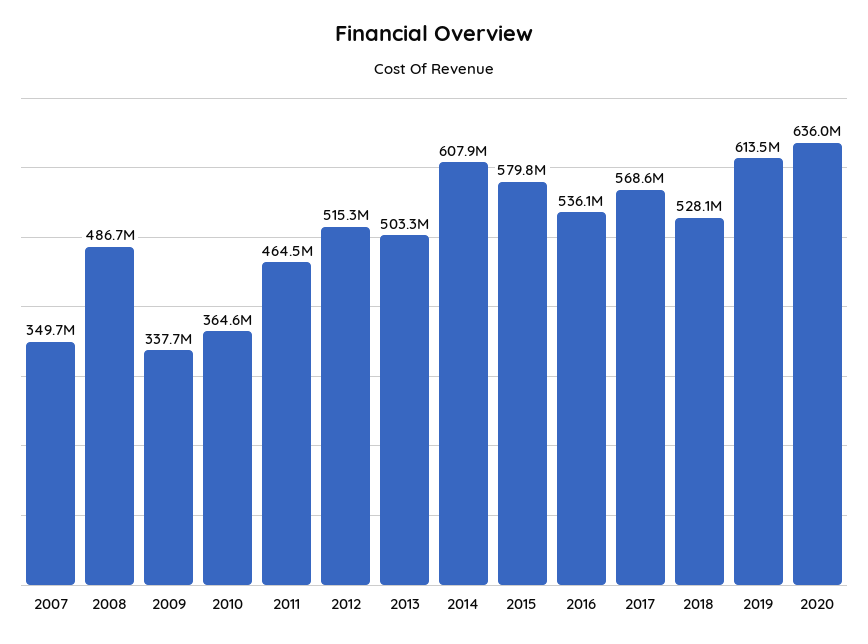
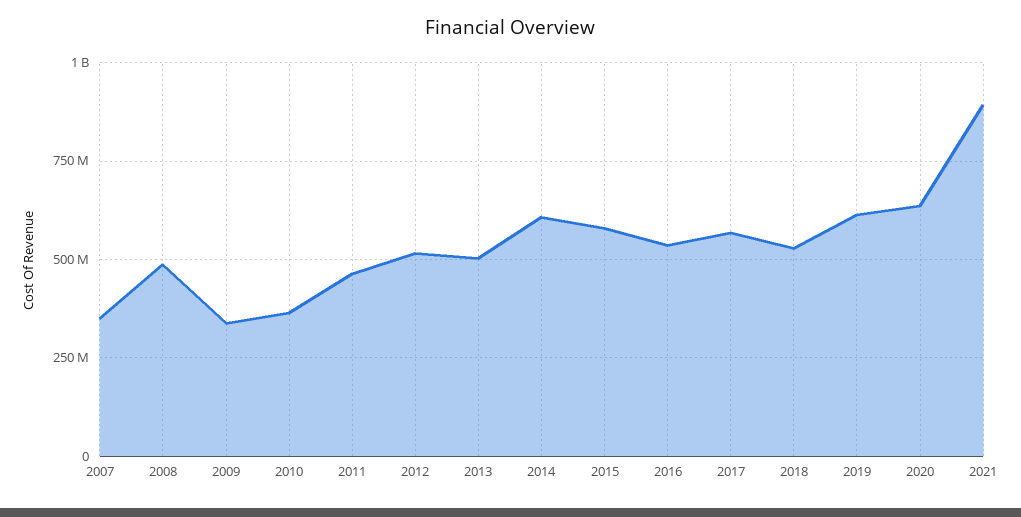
2021: none -> 900000000

